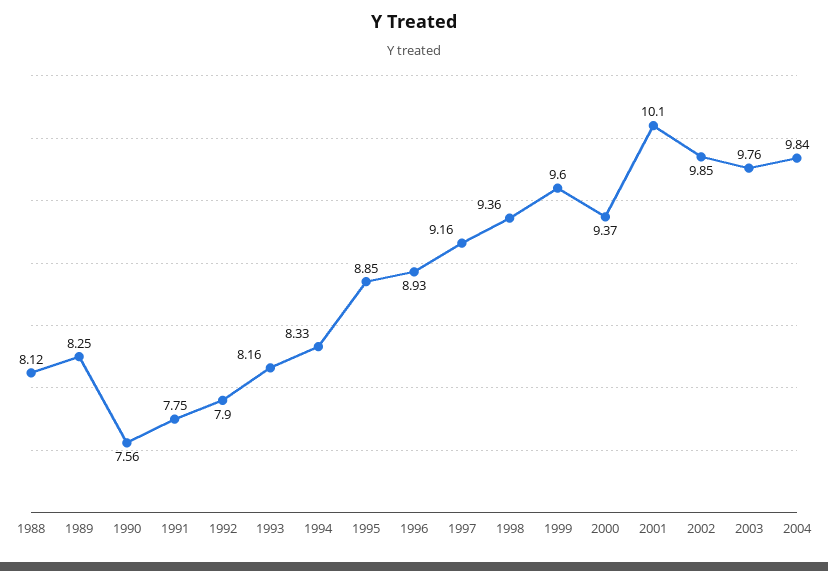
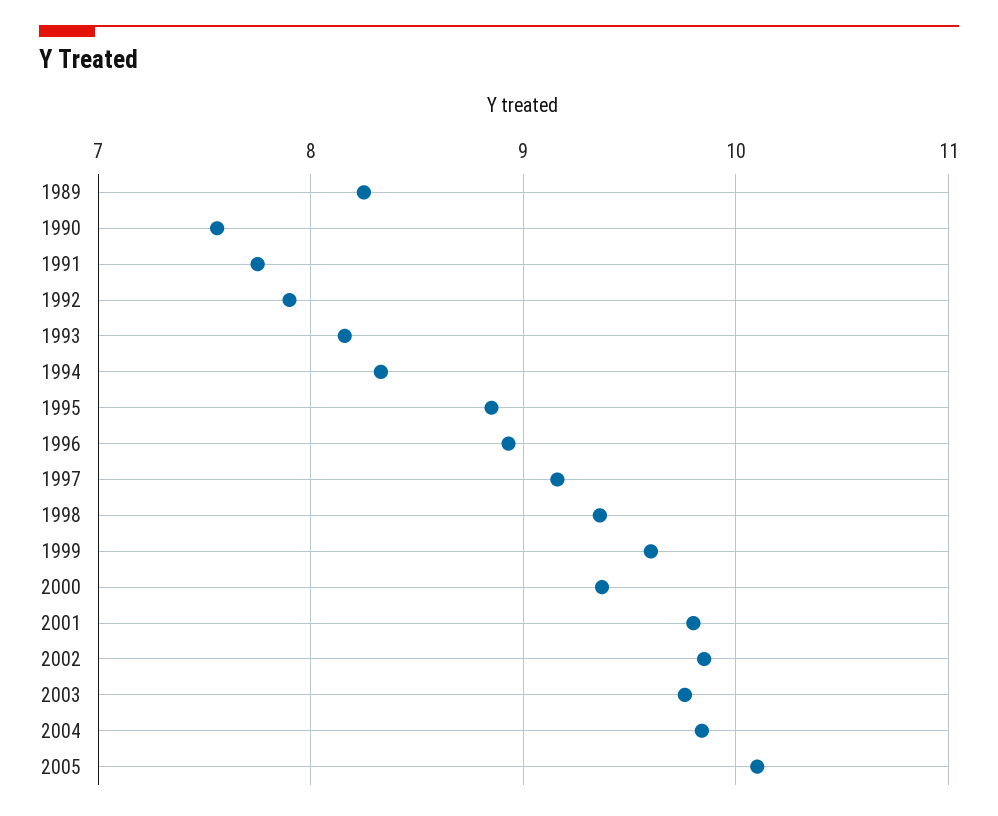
1988: 8.12 -> none
2001: 10.1 -> 9.8
2005: none -> 10.1

